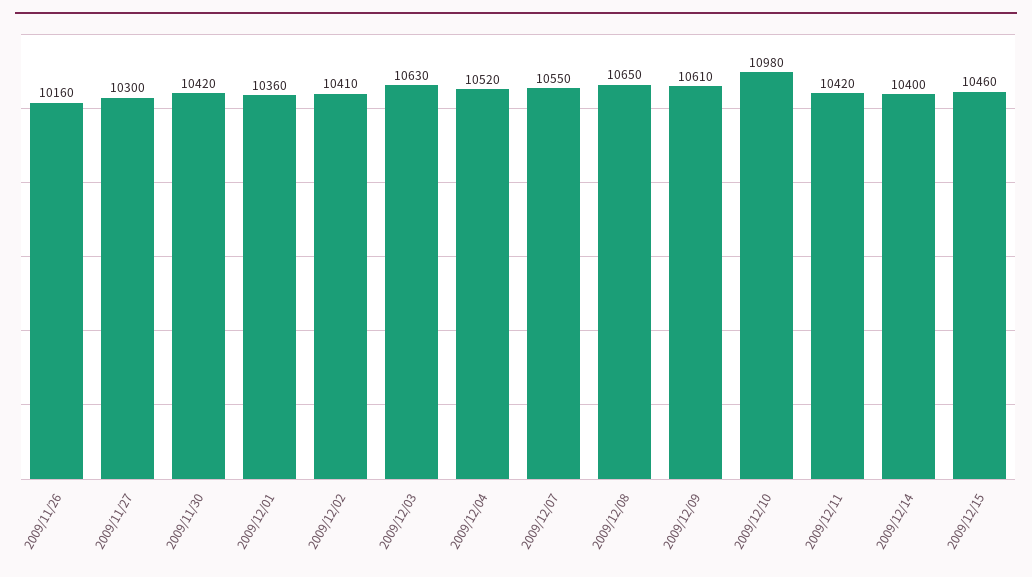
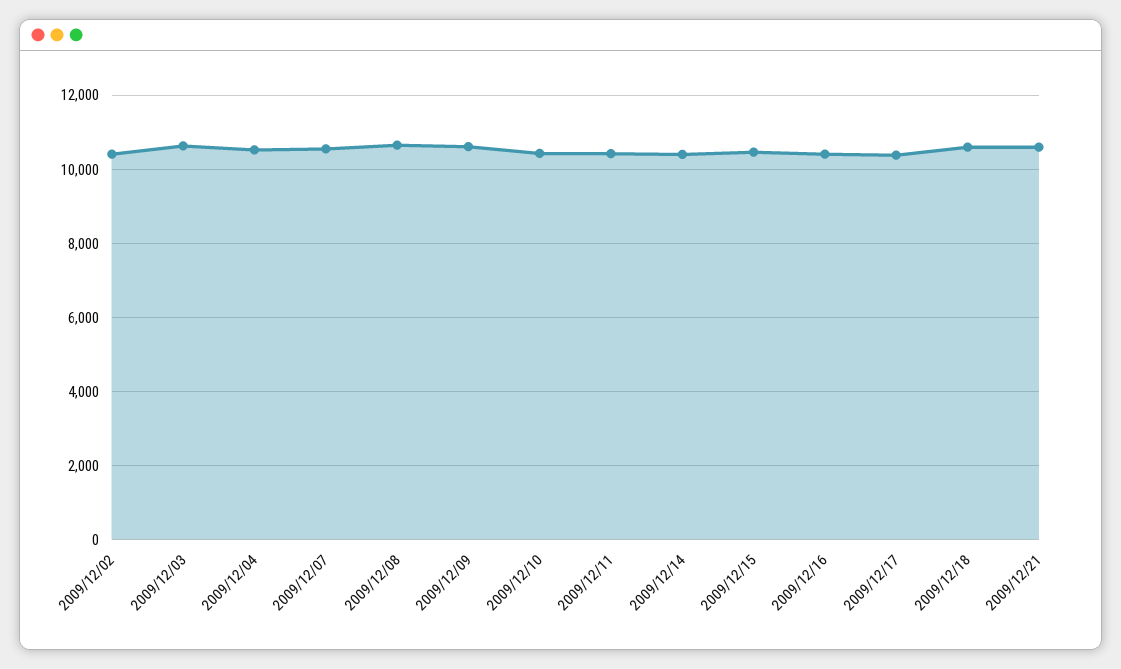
2009/11/26: 10160 -> none
2009/11/27: 10300 -> none
2009/11/30: 10420 -> none
2009/12/01: 10360 -> none
2009/12/10: 10980 -> 10400
2009/12/16: none -> 10400
2009/12/17: none -> 10400
2009/12/18: none -> 10600
2009/12/21: none -> 10600

